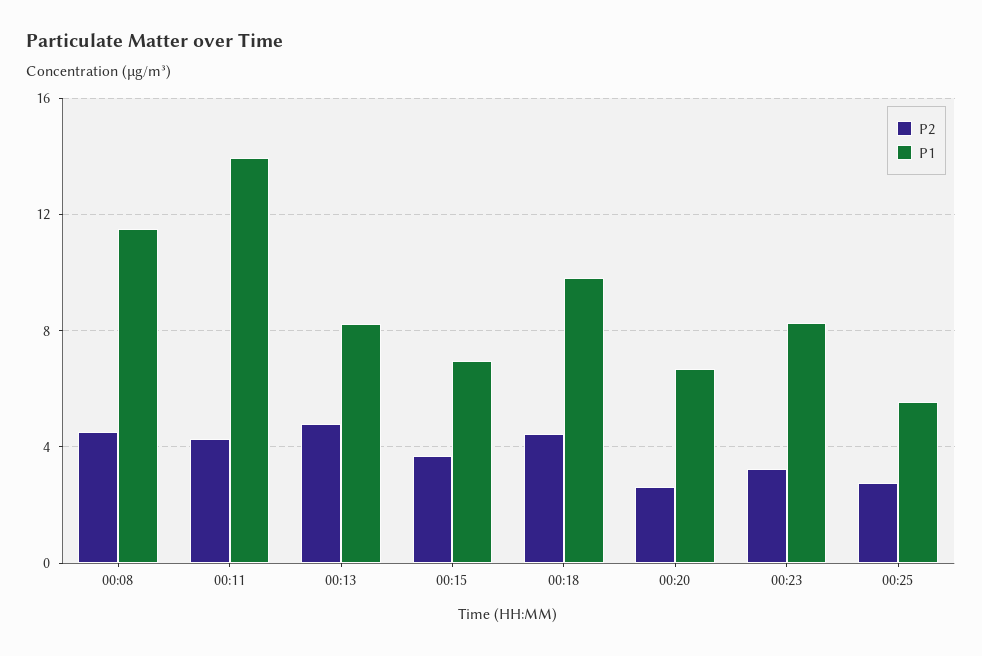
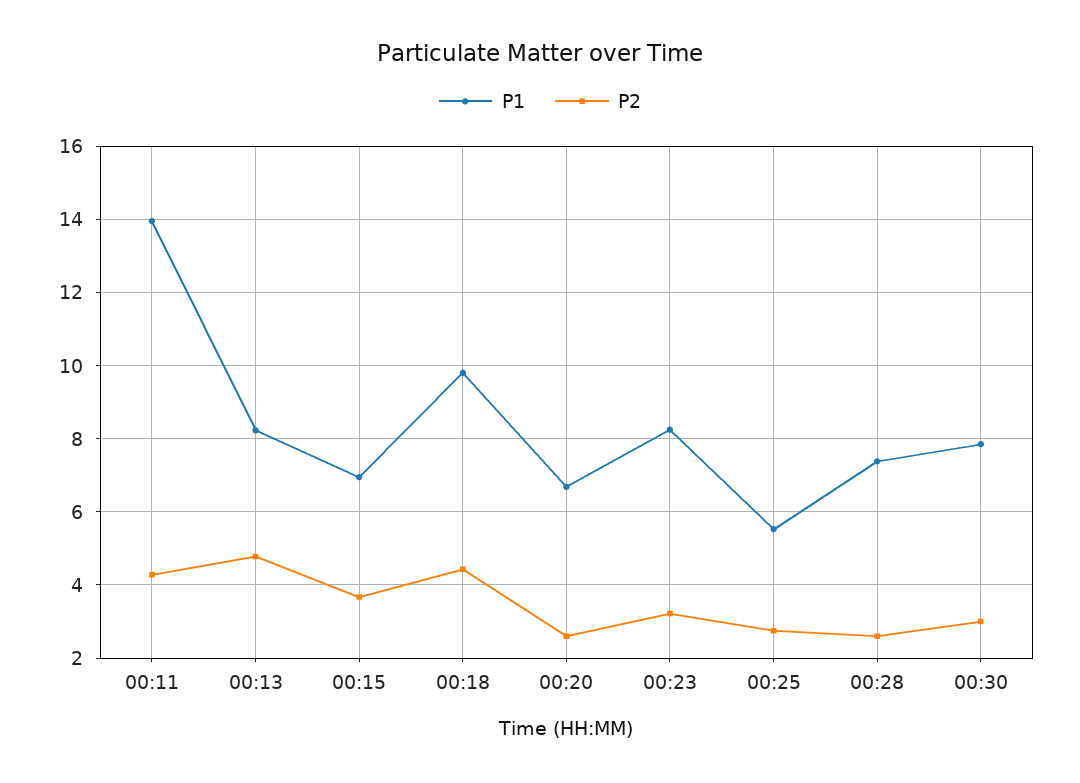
P2, 00:08: 4.5 -> none
P1, 00:08: 11.5 -> none
P1, 00:28: none -> 7.4
P2, 00:28: none -> 2.6
P1, 00:30: none -> 7.8
P2, 00:30: none -> 3

